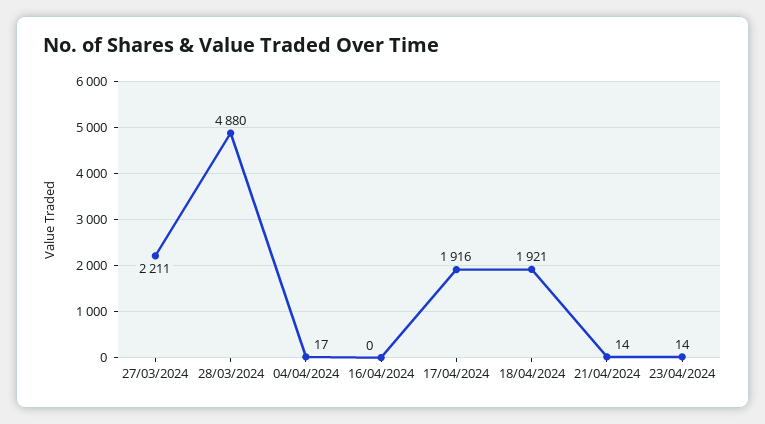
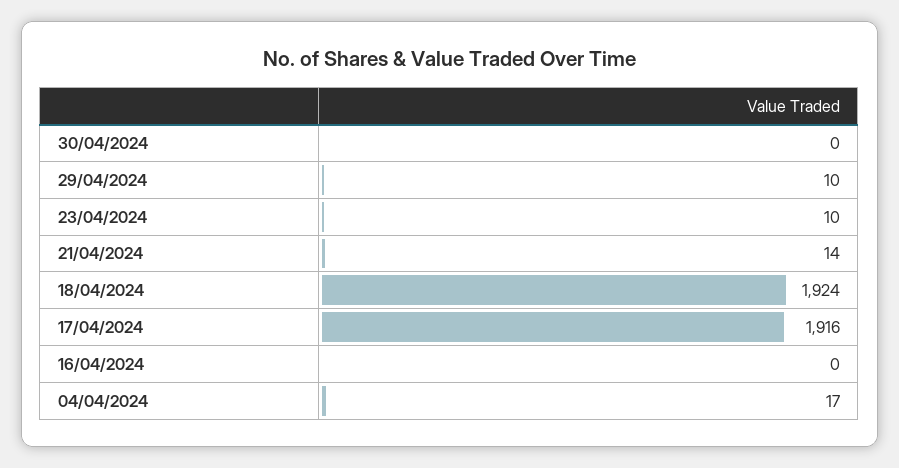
27/03/2024: 2211 -> none
28/03/2024: 4880 -> none
18/04/2024: 1921 -> 1924
23/04/2024: 14 -> 10
30/04/2024: none -> 0
29/04/2024: none -> 10

